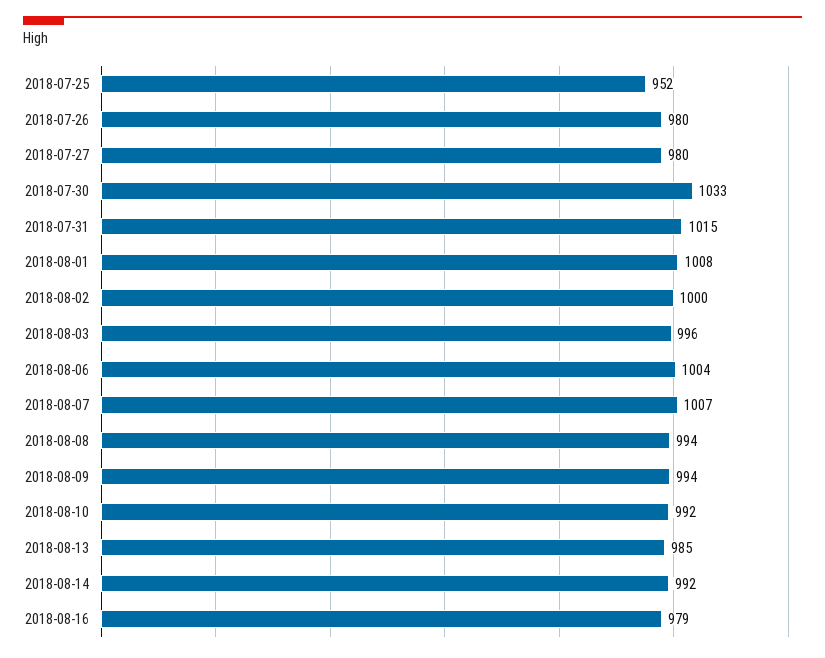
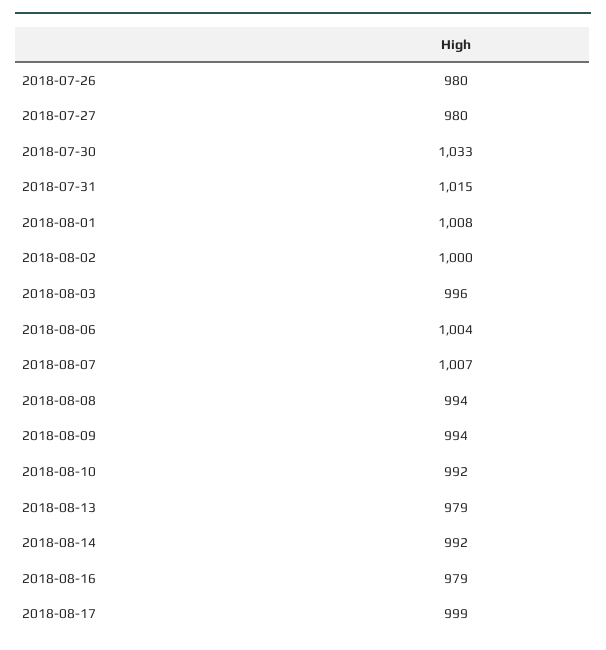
2018-07-25: 952 -> none
2018-08-13: 985 -> 979
2018-08-17: none -> 999

